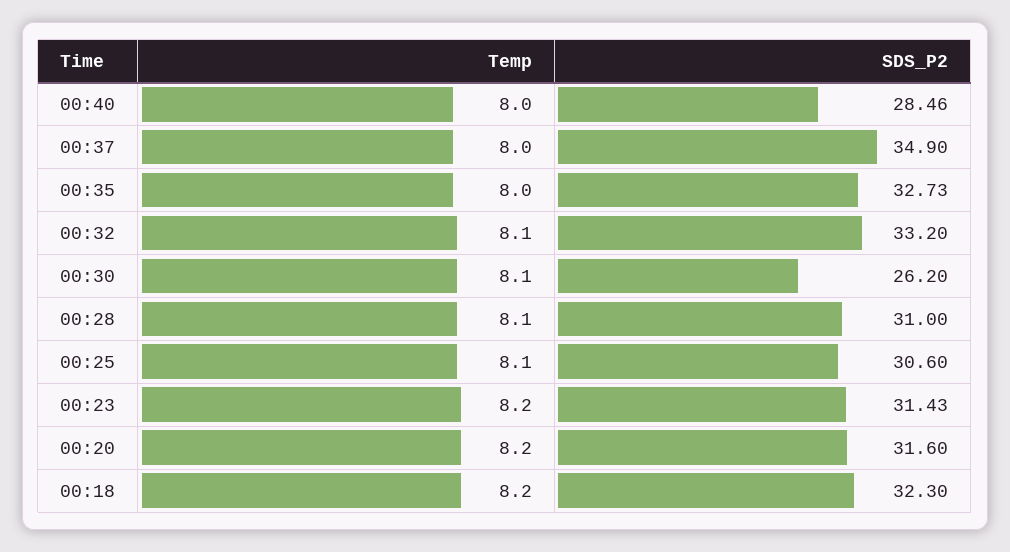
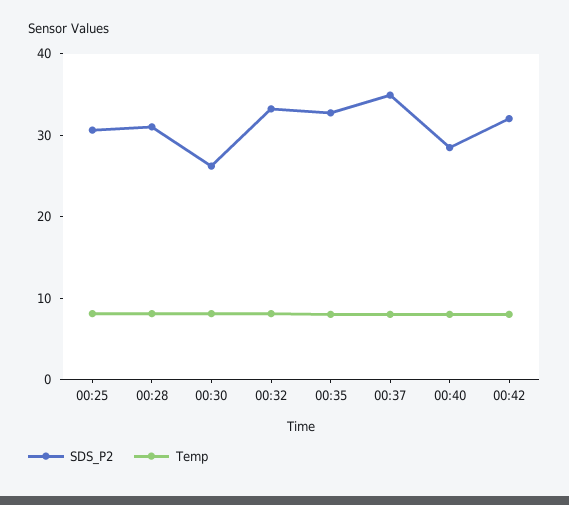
Temp, 00:23: 8.2 -> none
SDS_P2, 00:23: 31.43 -> none
Temp, 00:20: 8.2 -> none
SDS_P2, 00:20: 31.6 -> none
Temp, 00:18: 8.2 -> none
SDS_P2, 00:18: 32.3 -> none
SDS_P2, 00:42: none -> 32
Temp, 00:42: none -> 8

